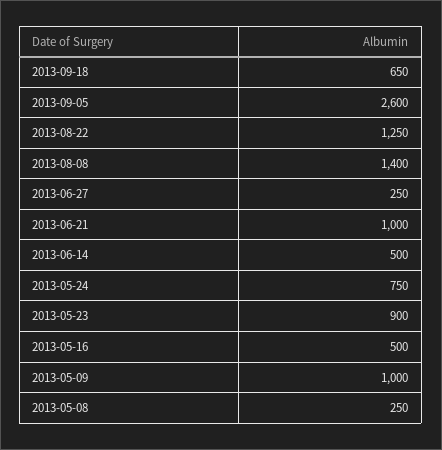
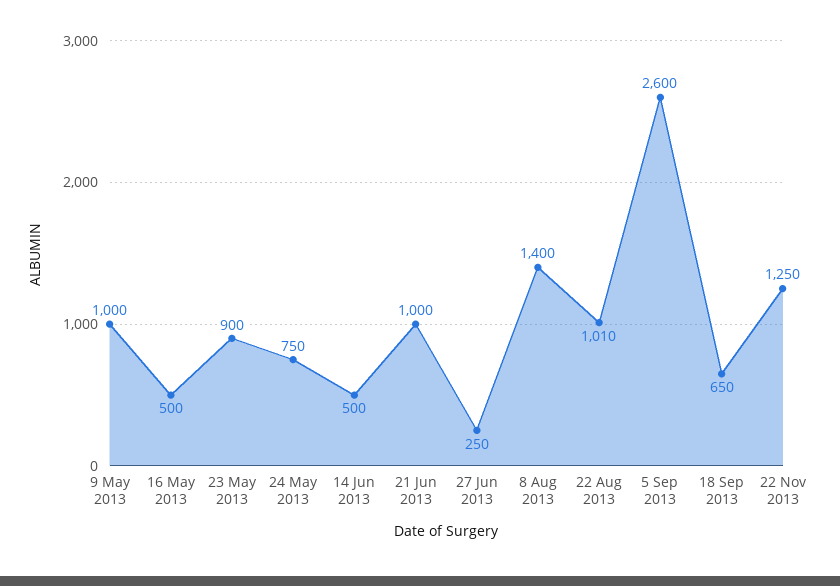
2013-08-22: 1250 -> 1010
2013-05-08: 250 -> none
22 Nov 2013: none -> 1250

